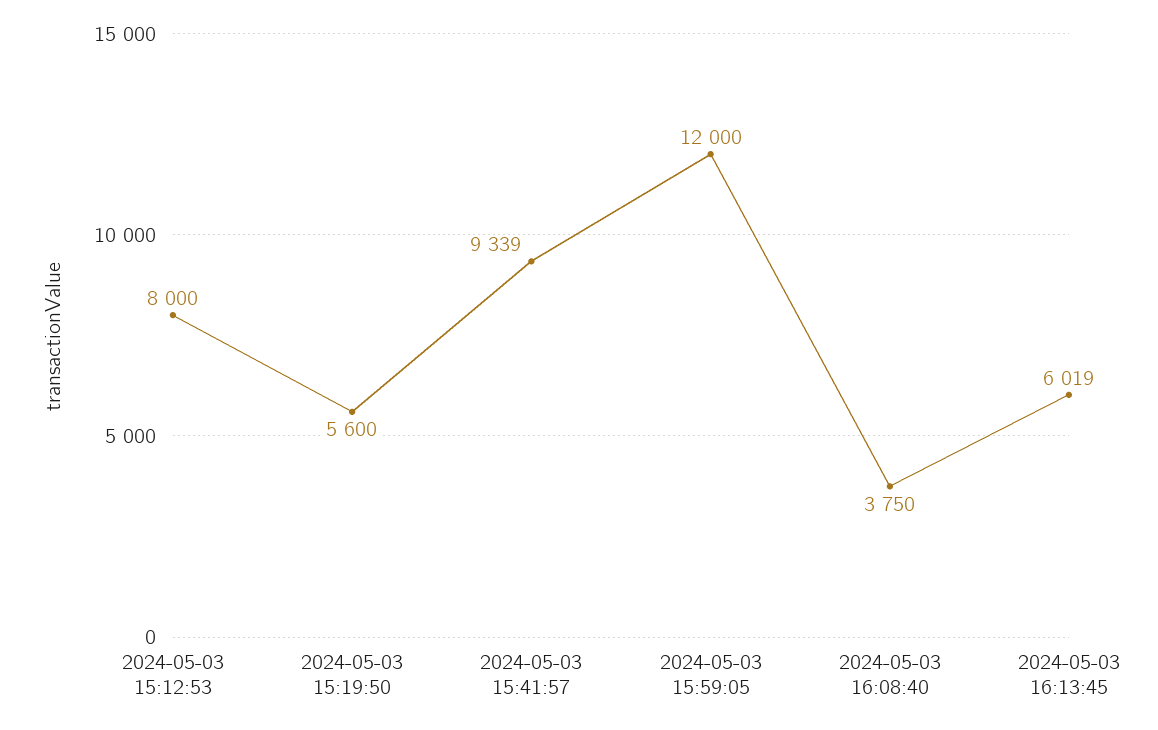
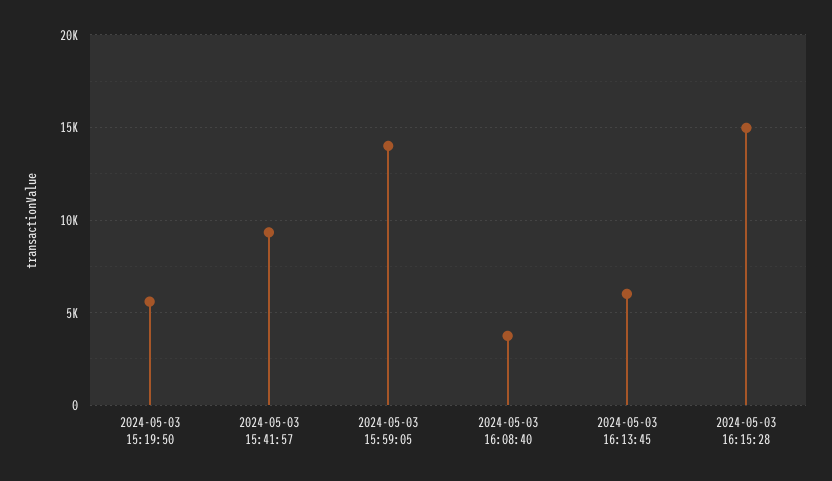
2024-05-03 15:12:53: 8000 -> none
2024-05-03 15:59:05: 12000 -> 14000
2024-05-03 16:15:28: none -> 15000

